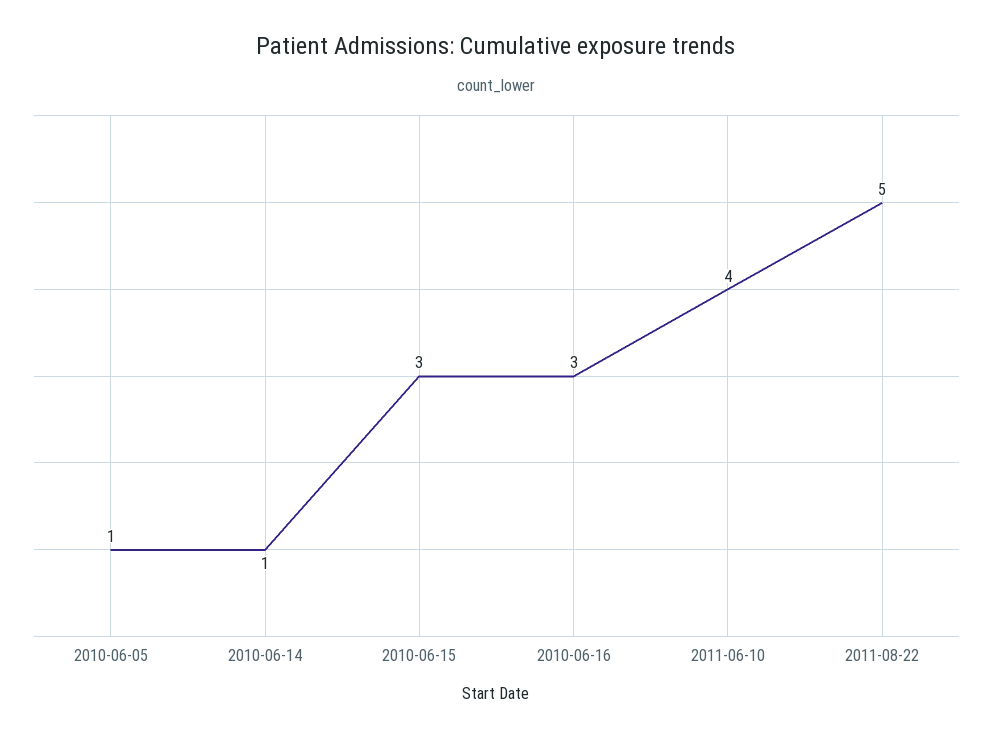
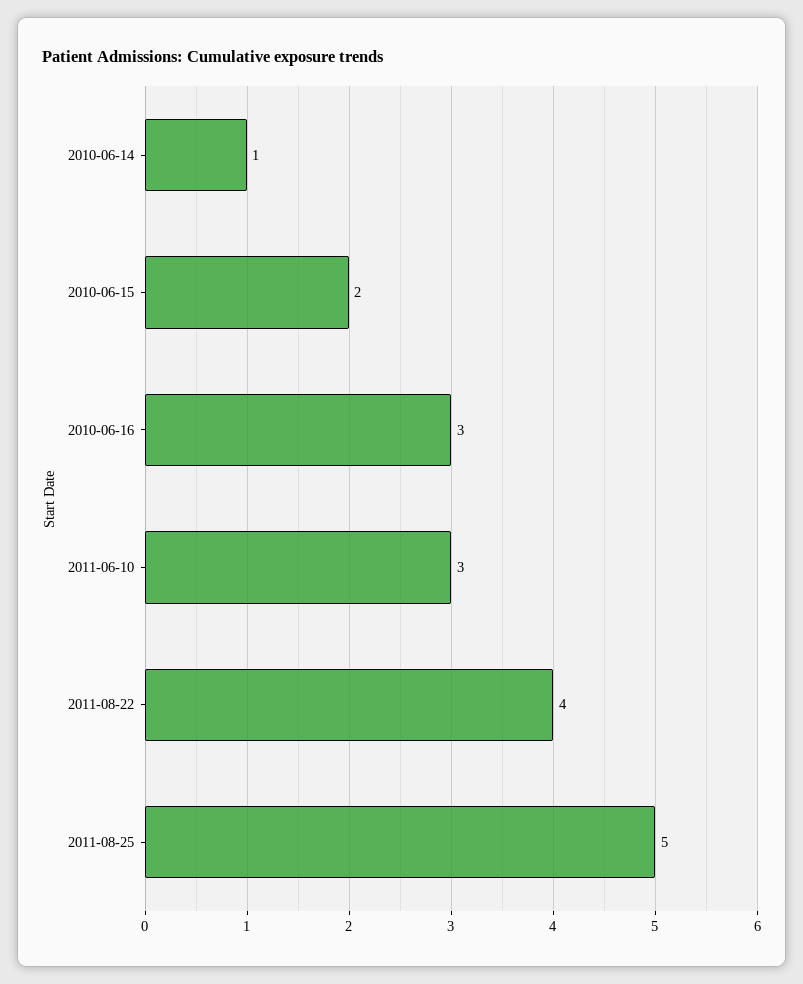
2010-06-05: 1 -> none
2010-06-15: 3 -> 2
2011-06-10: 4 -> 3
2011-08-22: 5 -> 4
2011-08-25: none -> 5

